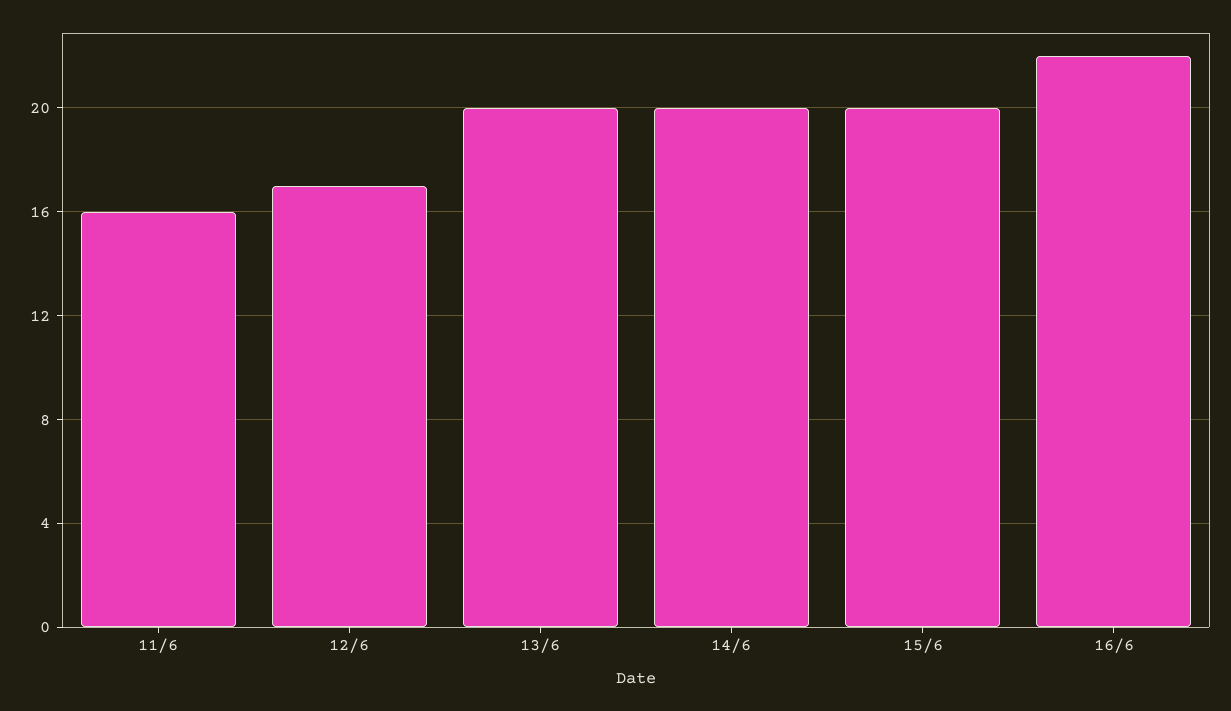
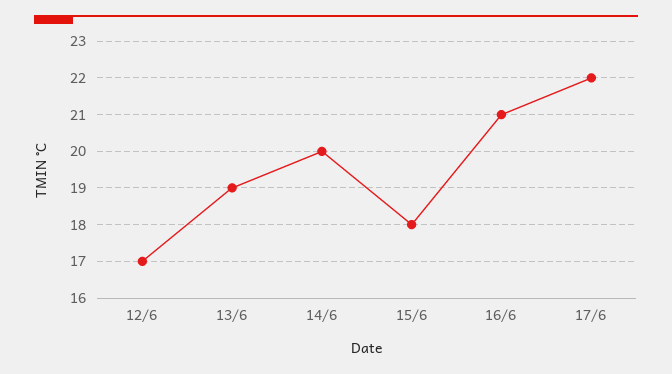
11/6: 16 -> none
13/6: 20 -> 19
15/6: 20 -> 18
16/6: 22 -> 21
17/6: none -> 22

